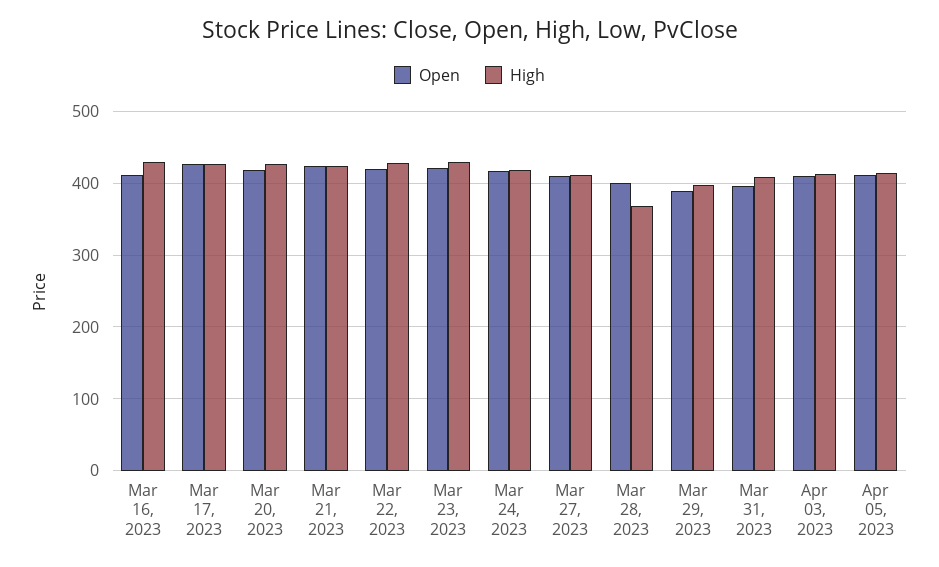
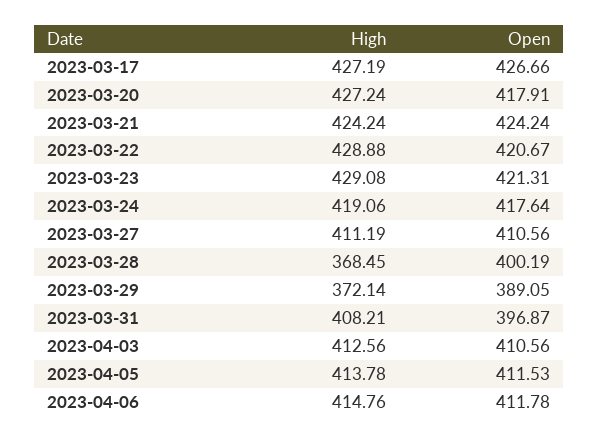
Open, Mar 16, 2023: 410 -> none
High, Mar 16, 2023: 430 -> none
High, Mar 29, 2023: 400 -> 372.14
High, 2023-04-06: none -> 414.76
Open, 2023-04-06: none -> 411.78

